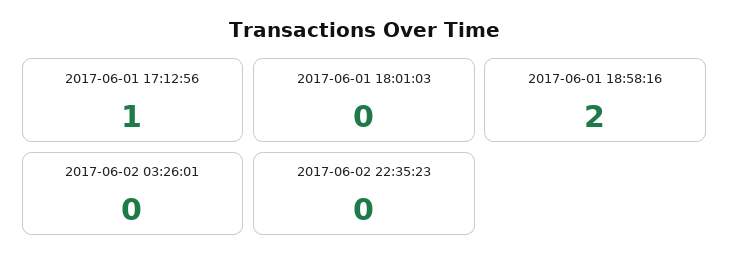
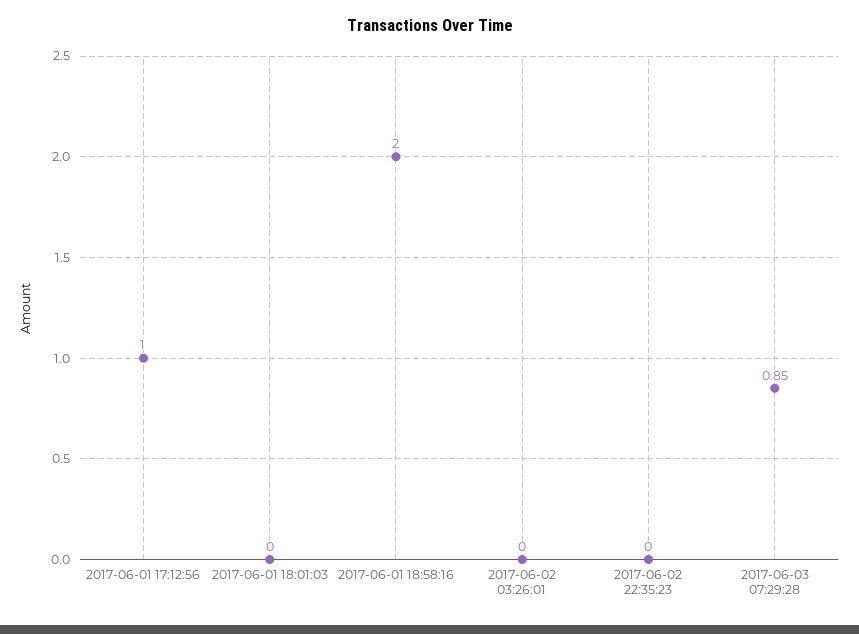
2017-06-03 07:29:28: none -> 0.85

